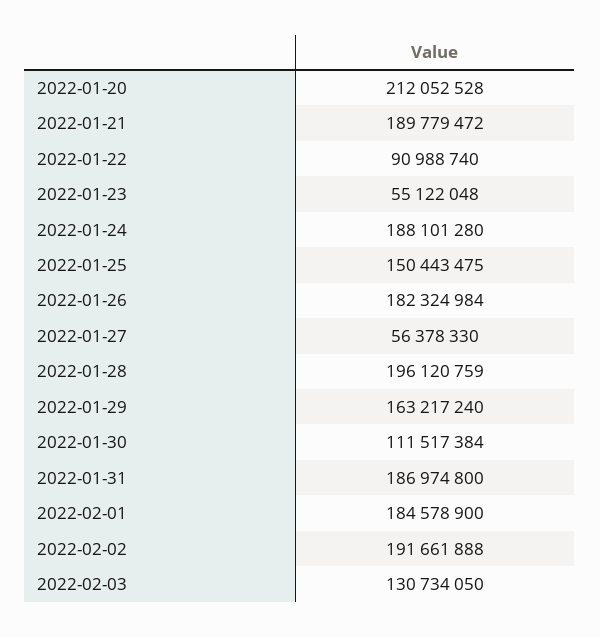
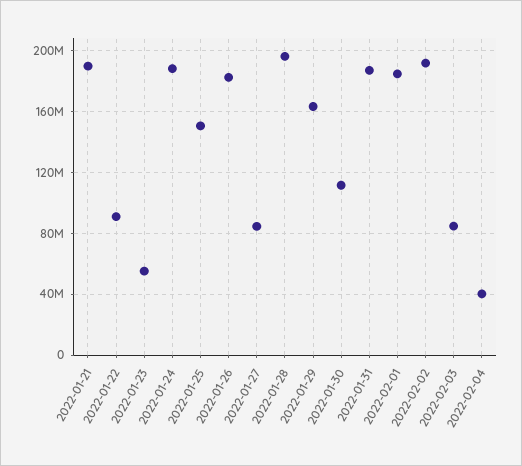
2022-01-20: 212052528 -> none
2022-01-27: 56378330 -> 85000000
2022-02-03: 130734050 -> 85000000
2022-02-04: none -> 40000000

